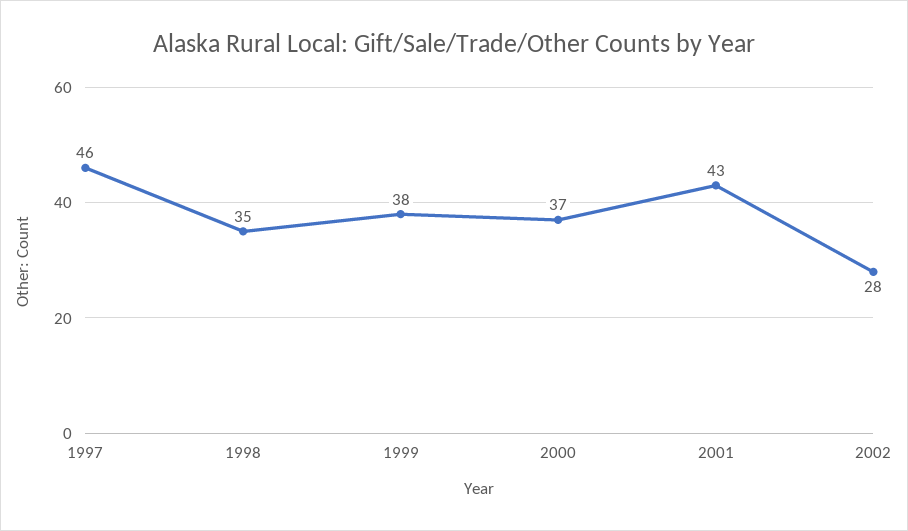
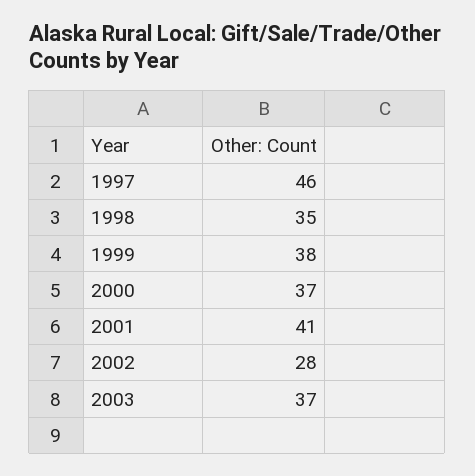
2001: 43 -> 41
2003: none -> 37

